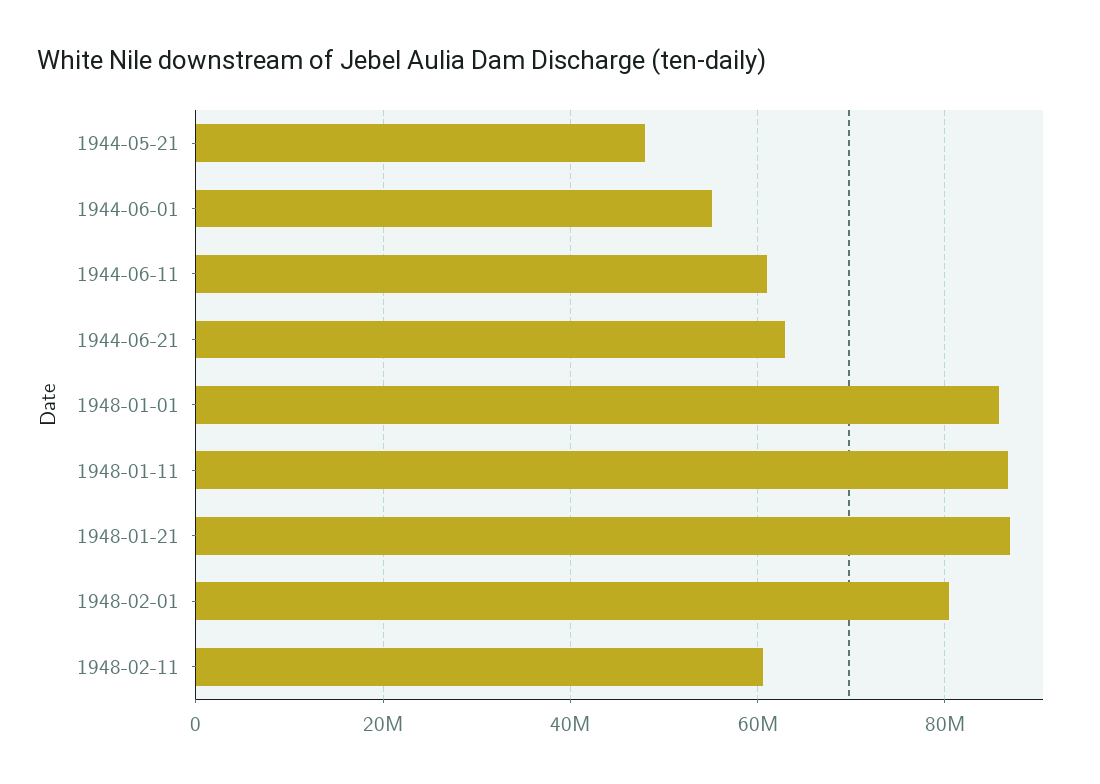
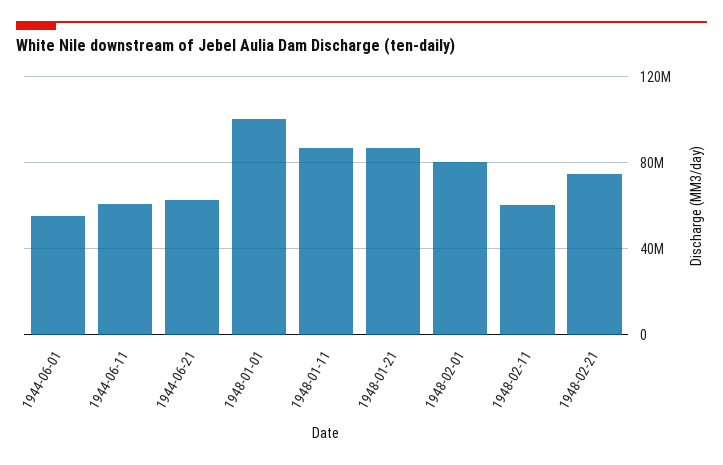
1944-05-21: 48000000 -> none
1948-01-01: 86000000 -> 100000000
1948-02-21: none -> 75000000

